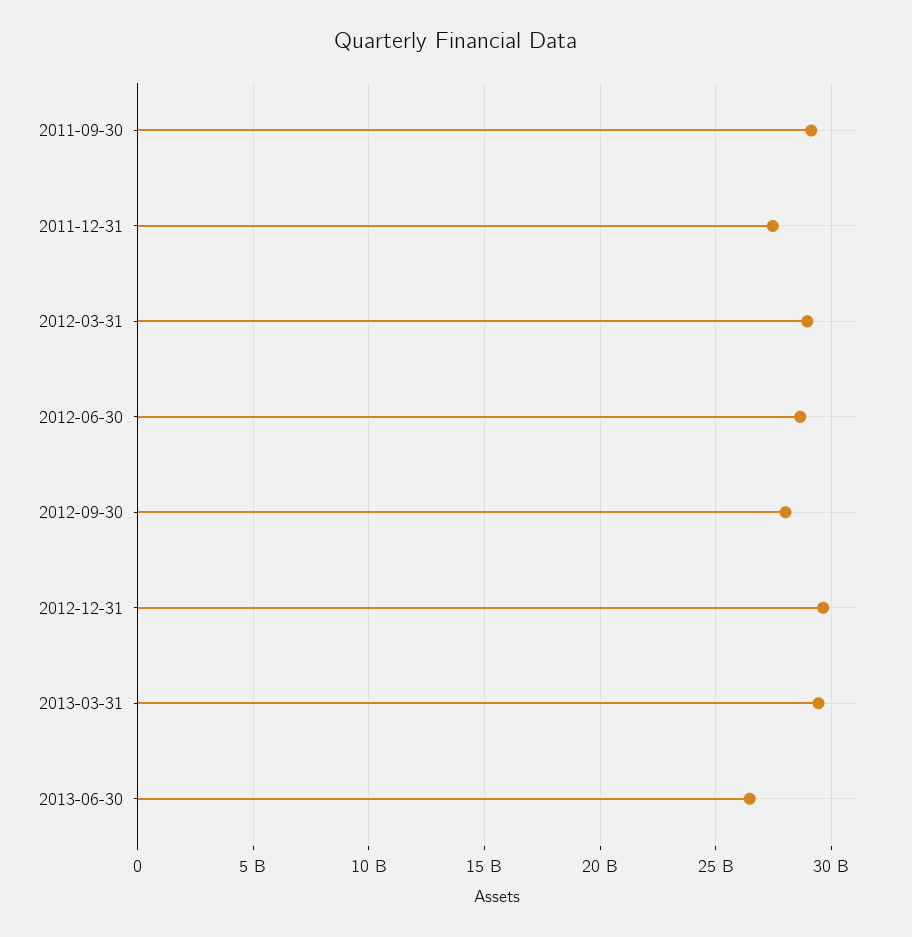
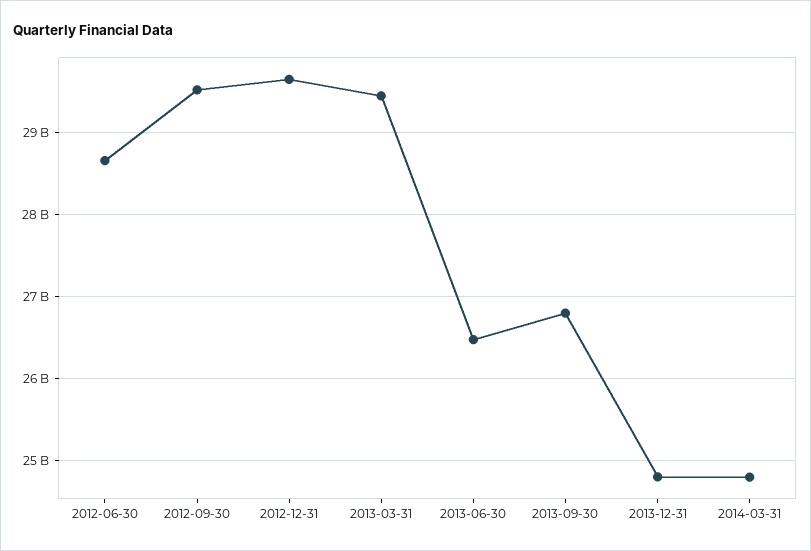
2011-09-30: 29000000000 -> none
2011-12-31: 27500000000 -> none
2012-03-31: 29000000000 -> none
2012-09-30: 28000000000 -> 29500000000
2013-09-30: none -> 26800000000
2013-12-31: none -> 24800000000
2014-03-31: none -> 24800000000

